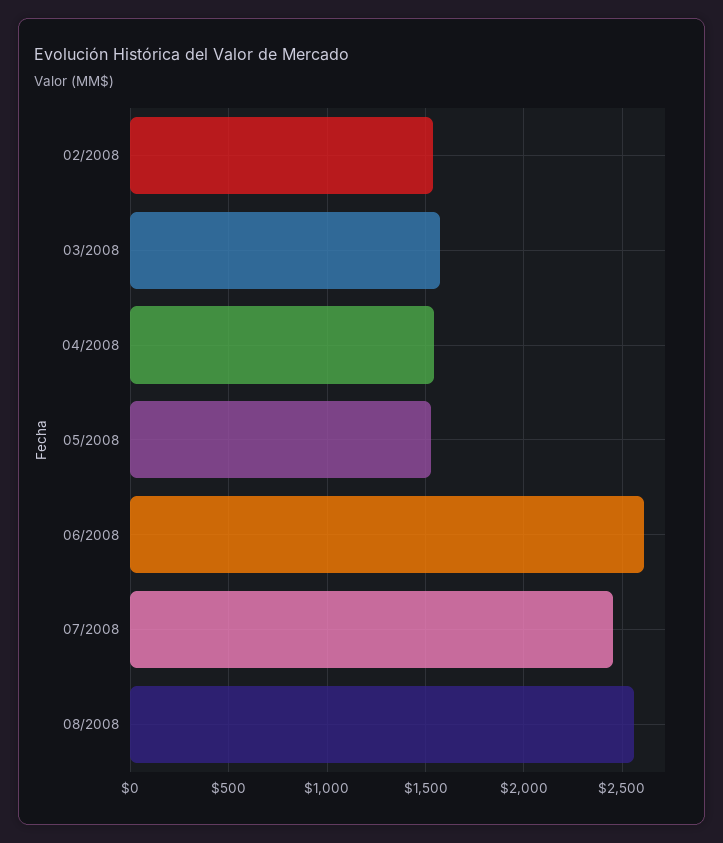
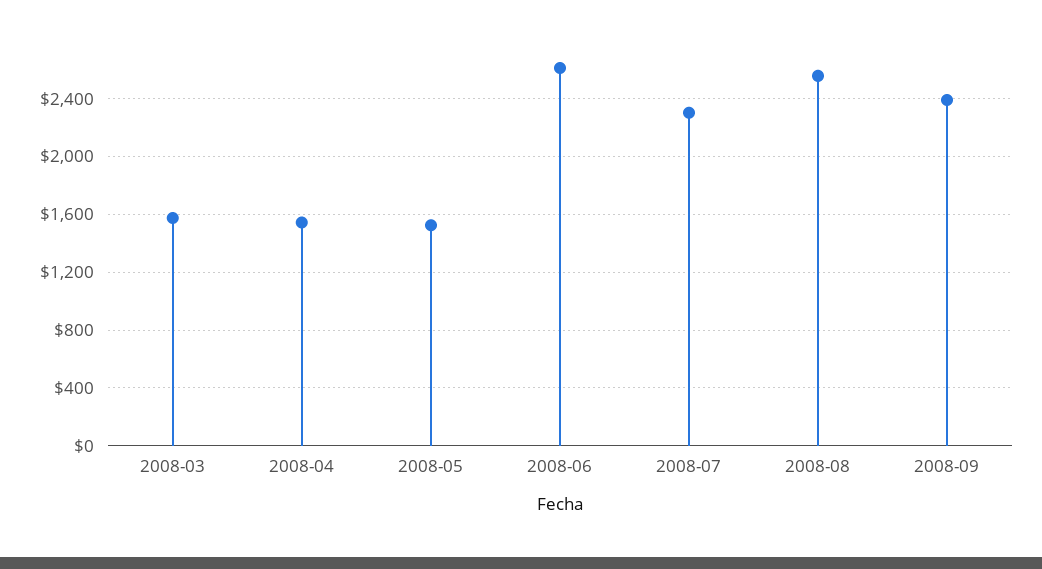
02/2008: 1550 -> none
07/2008: 2450 -> 2300
2008-09: none -> 2400

